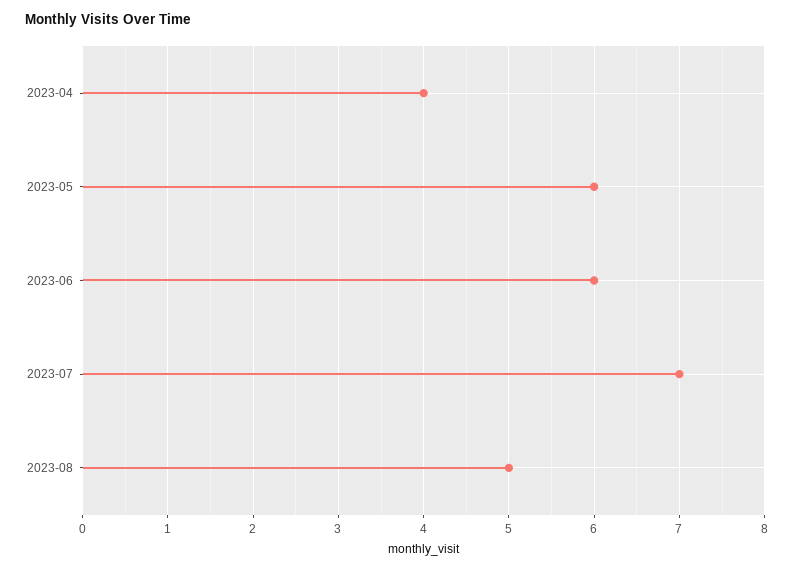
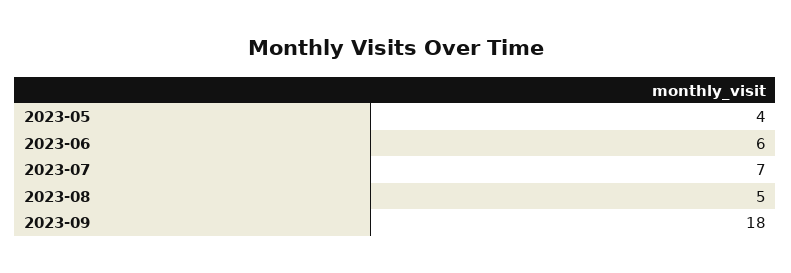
2023-04: 4 -> none
2023-05: 6 -> 4
2023-09: none -> 18

